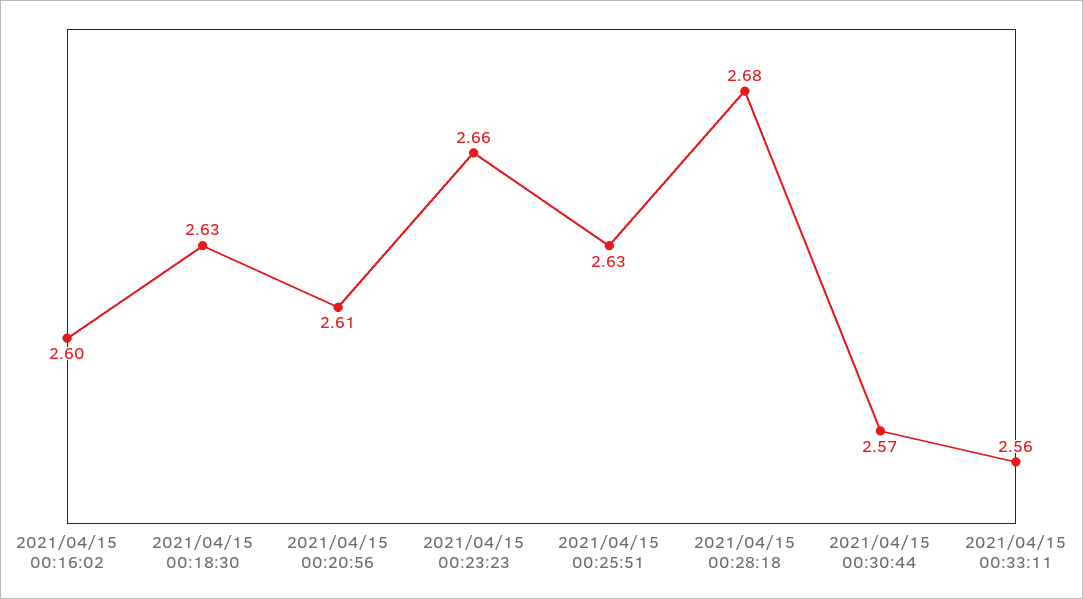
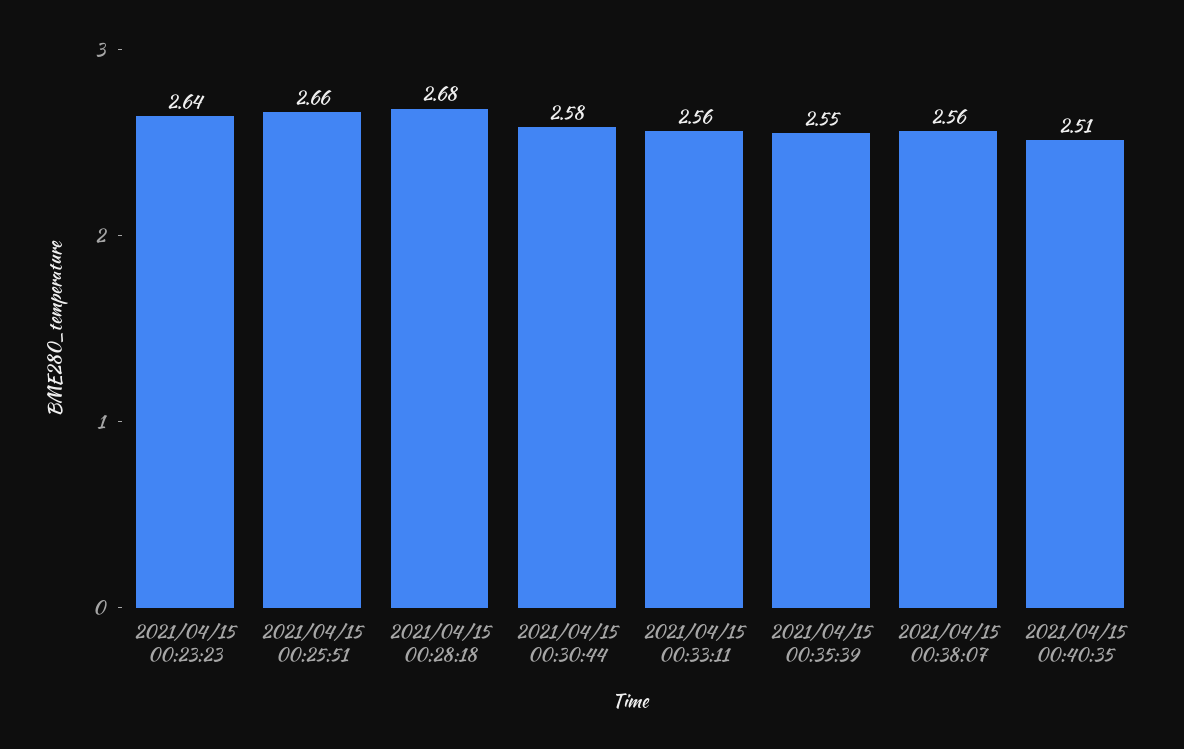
2021/04/15 00:16:02: 2.6 -> none
2021/04/15 00:18:30: 2.63 -> none
2021/04/15 00:20:56: 2.61 -> none
2021/04/15 00:23:23: 2.66 -> 2.64
2021/04/15 00:25:51: 2.63 -> 2.66
2021/04/15 00:30:44: 2.57 -> 2.58
2021/04/15 00:35:39: none -> 2.55
2021/04/15 00:38:07: none -> 2.56
2021/04/15 00:40:35: none -> 2.51

